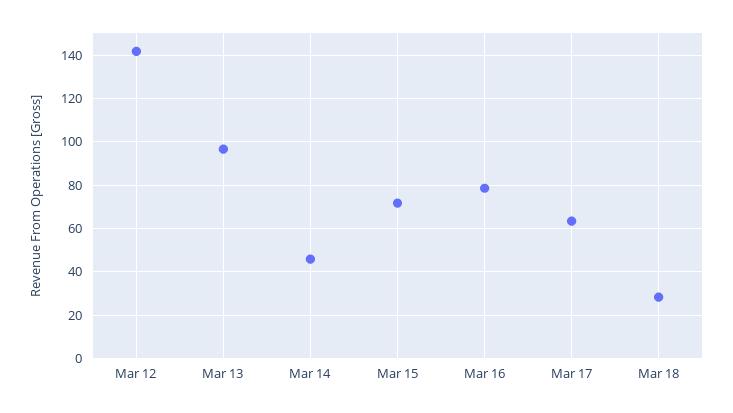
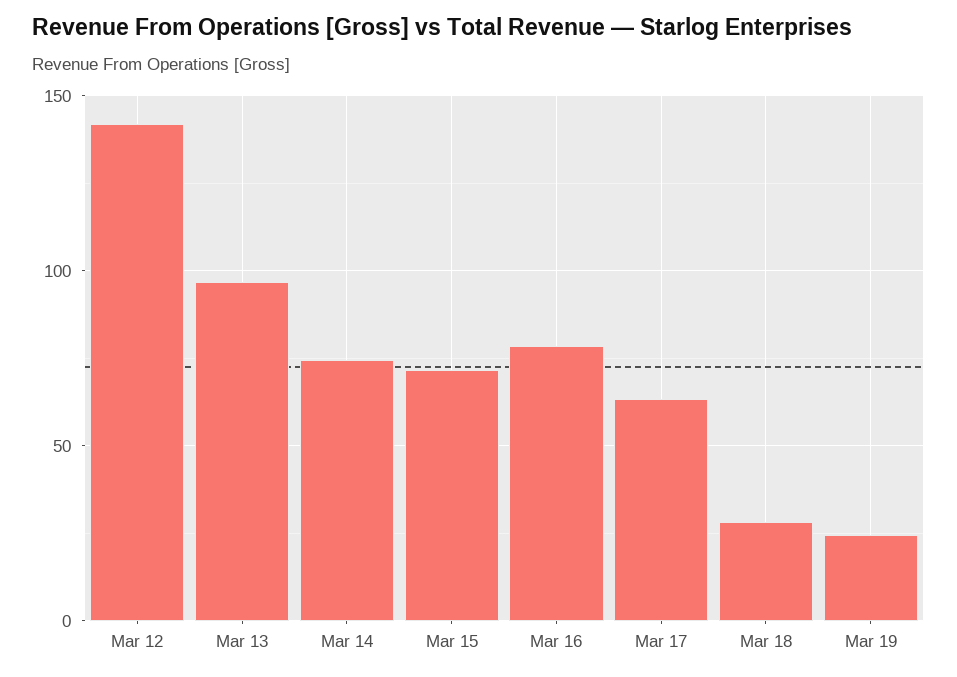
Mar 14: 45 -> 75
Mar 19: none -> 25

